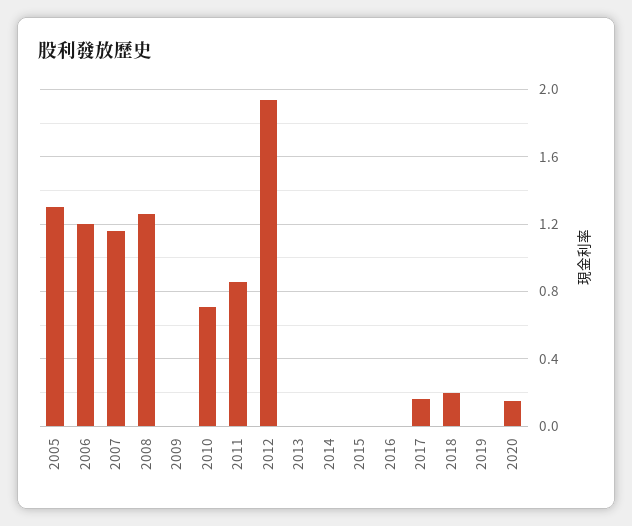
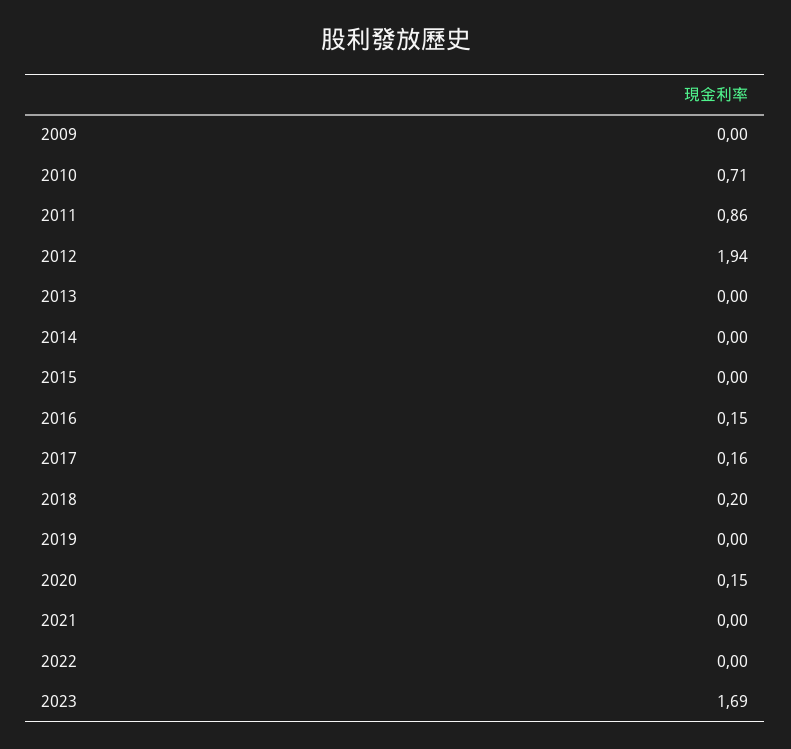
2005: 1.3 -> none
2006: 1.2 -> none
2007: 1.15 -> none
2008: 1.25 -> none
2016: 0 -> 0.15
2021: none -> 0
2022: none -> 0
2023: none -> 1.69

